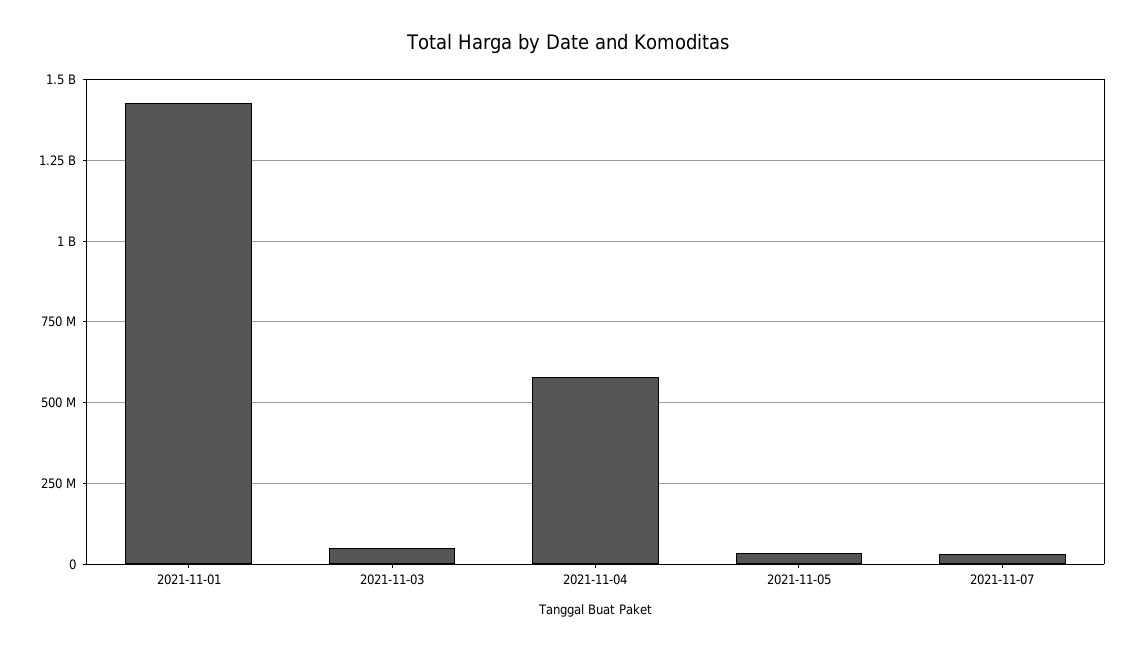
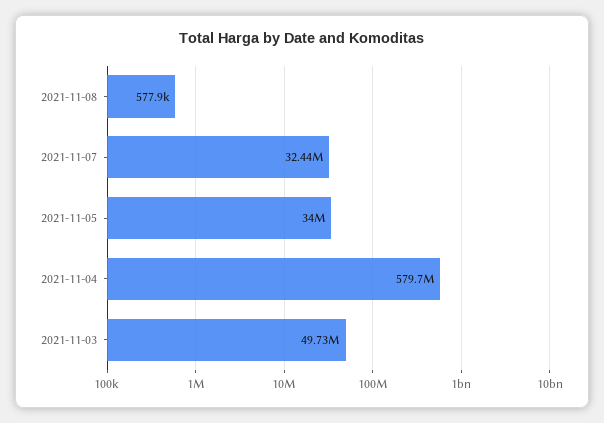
2021-11-01: 1425000000 -> none
2021-11-08: none -> 577900

